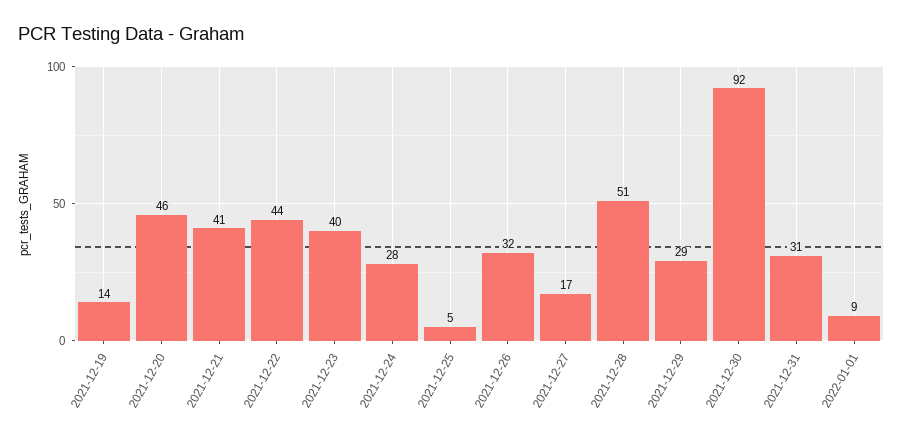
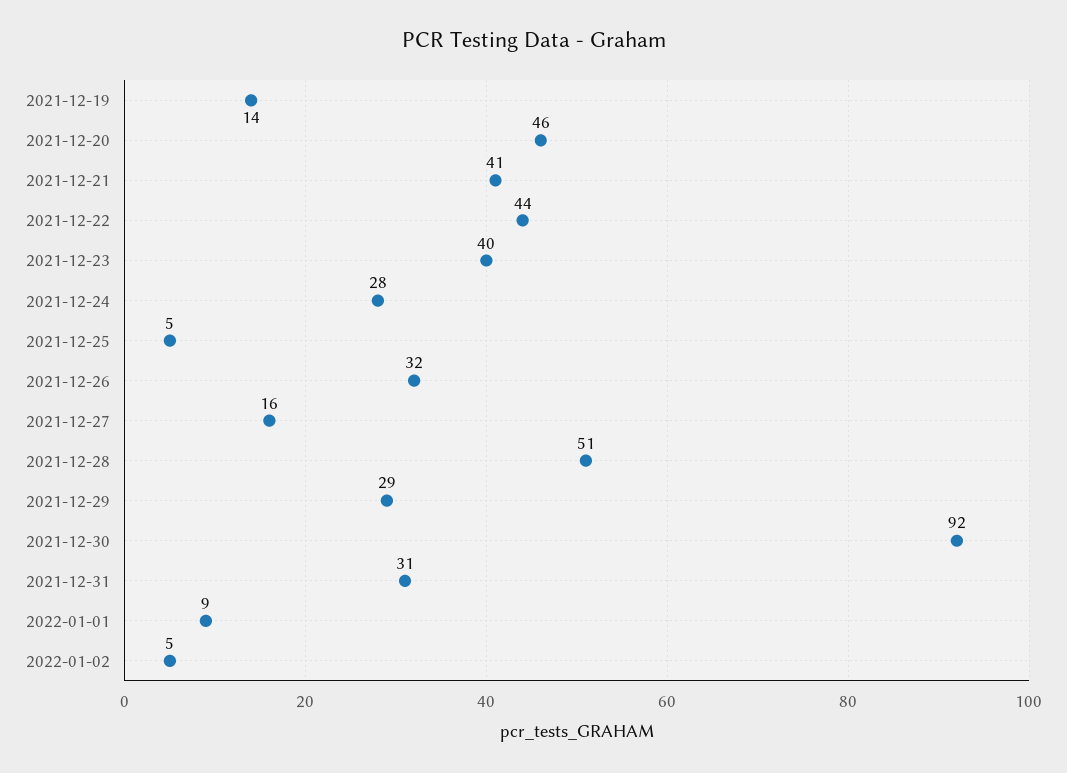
2021-12-27: 17 -> 16
2022-01-02: none -> 5

